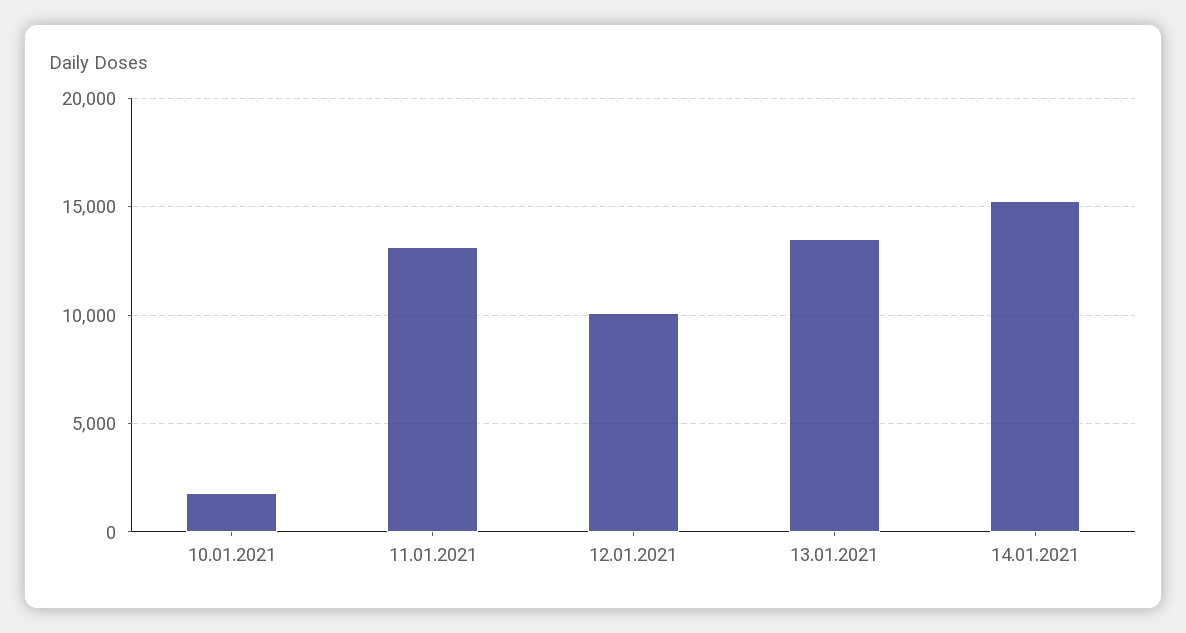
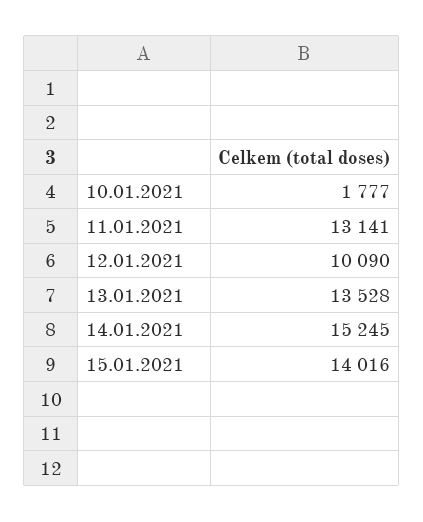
15.01.2021: none -> 14016

